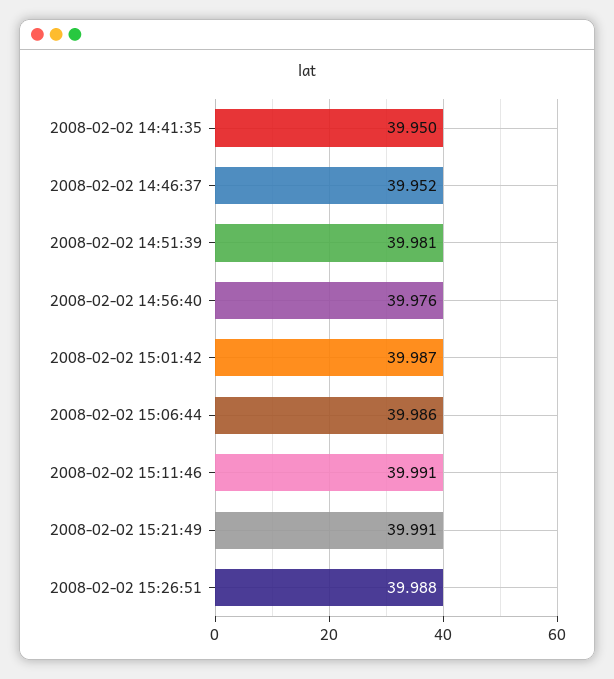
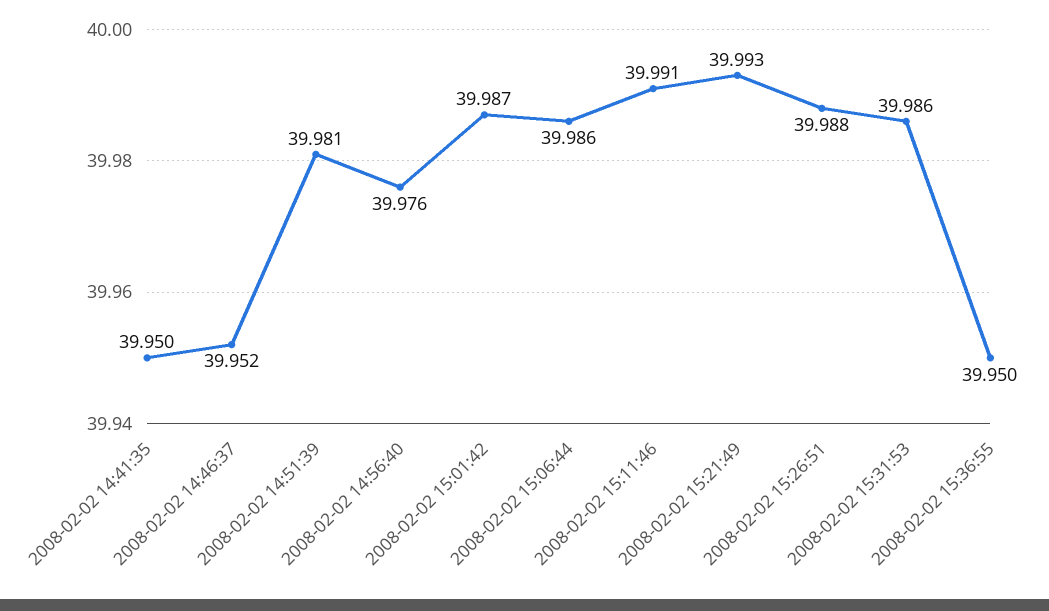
2008-02-02 15:21:49: 39.991 -> 39.993
2008-02-02 15:31:53: none -> 39.986
2008-02-02 15:36:55: none -> 39.95

